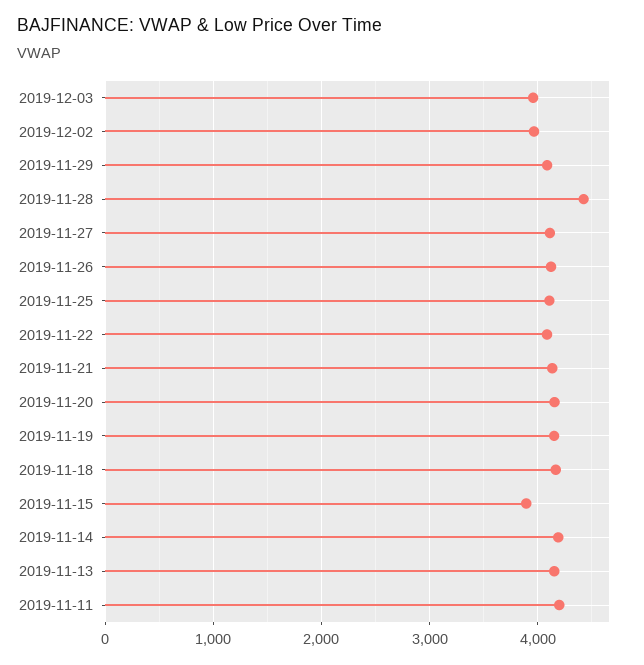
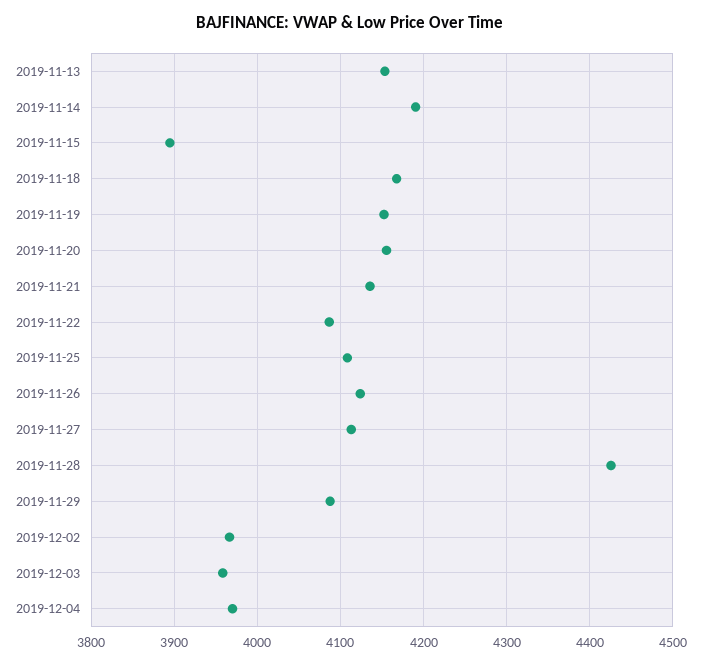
2019-11-11: 4200 -> none
2019-12-04: none -> 3970

